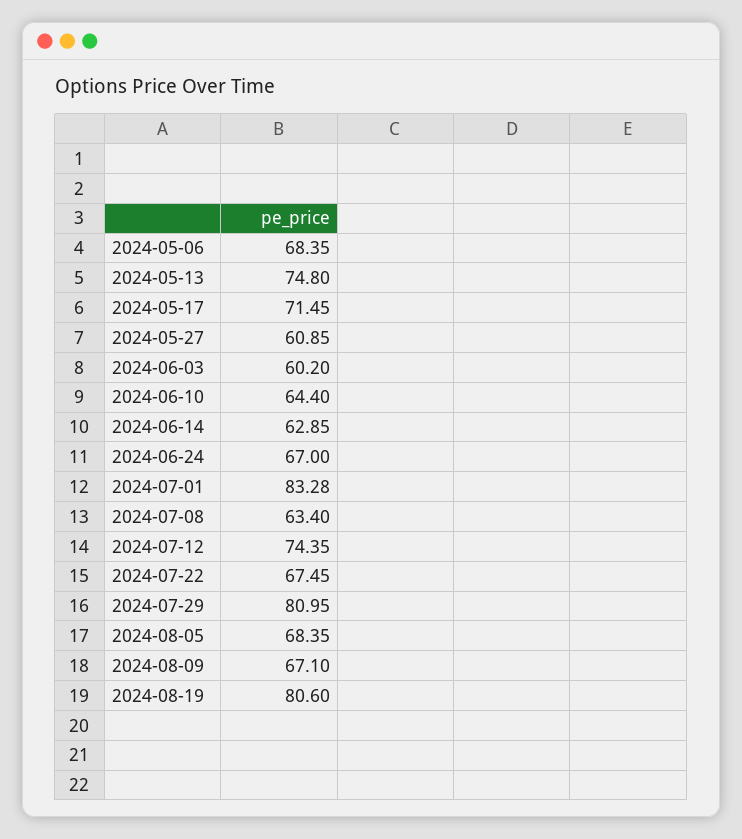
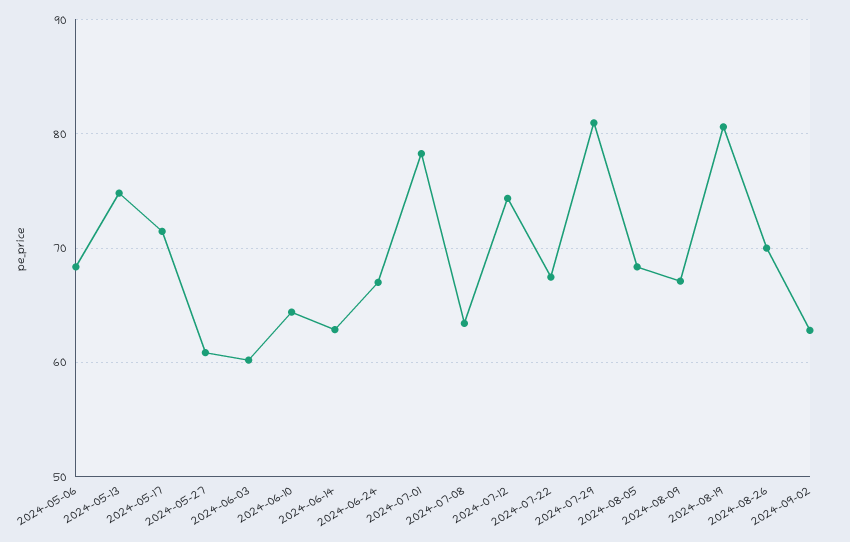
2024-07-01: 83.28 -> 78
2024-08-26: none -> 70
2024-09-02: none -> 63

